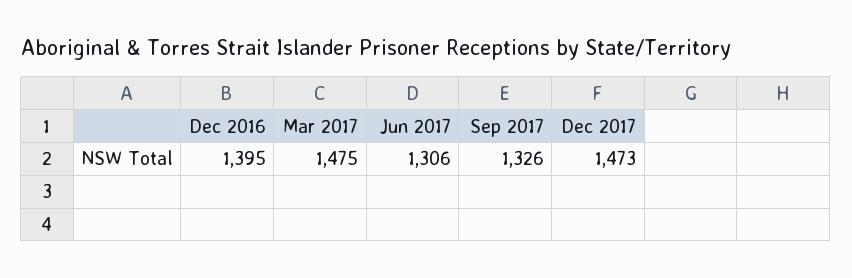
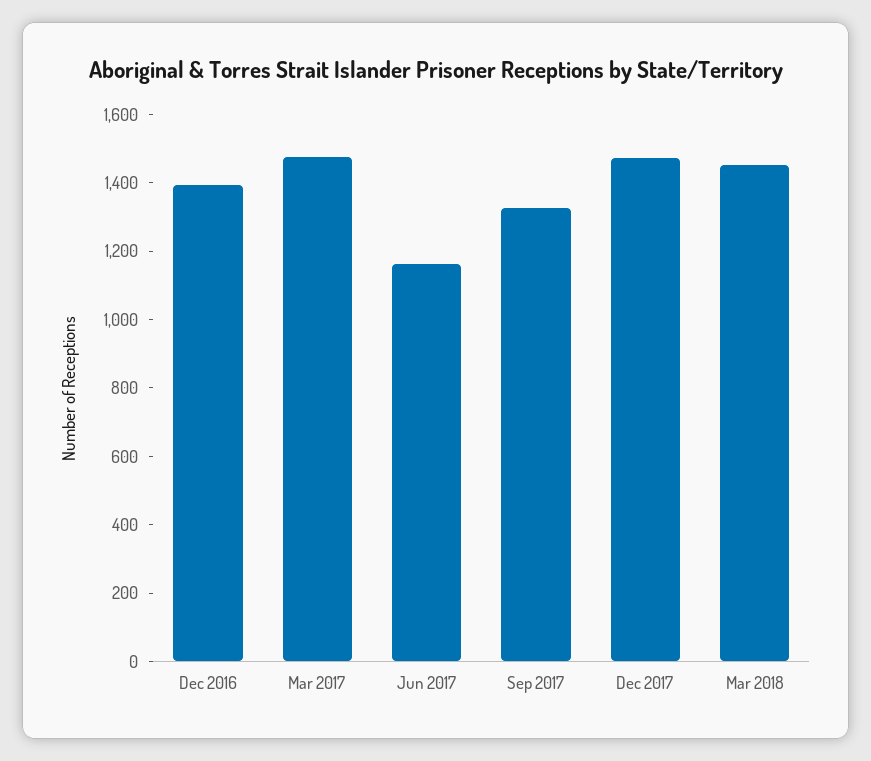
Jun 2017: 1306 -> 1150
Mar 2018: none -> 1450

